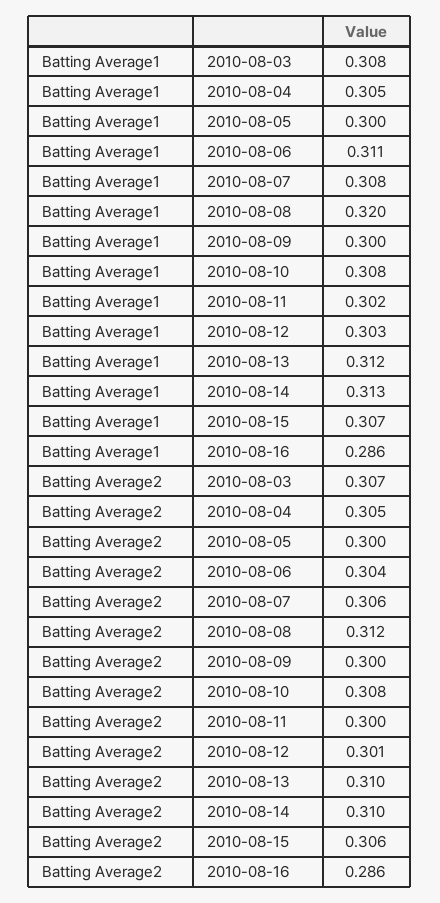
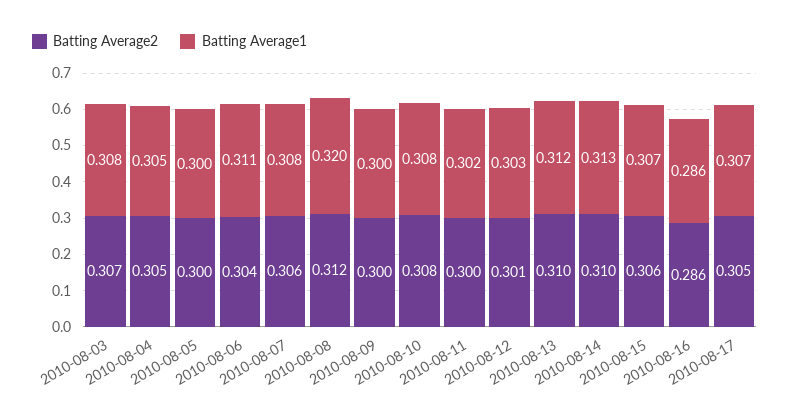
Batting Average2, 2010-08-17: none -> 0.305
Batting Average1, 2010-08-17: none -> 0.307

